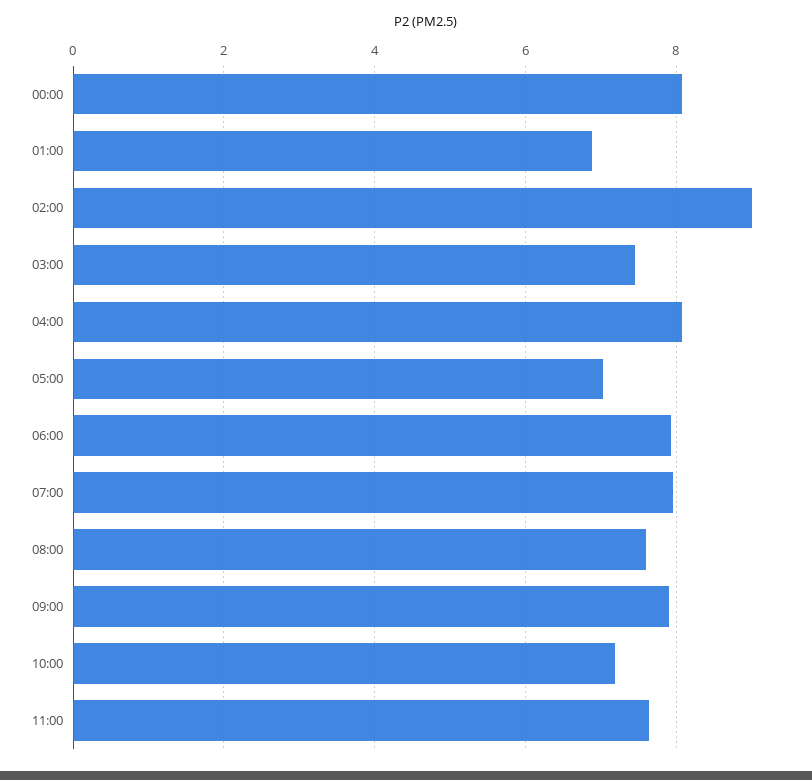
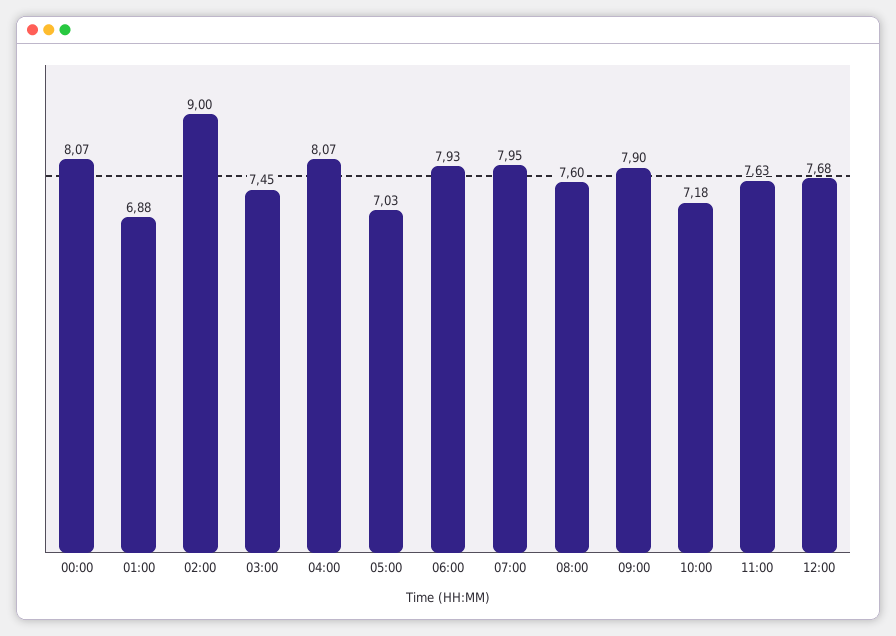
12:00: none -> 7.68

